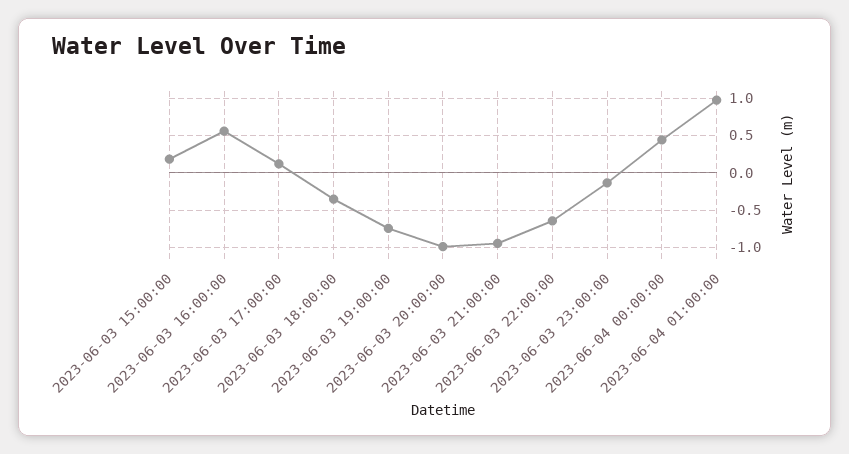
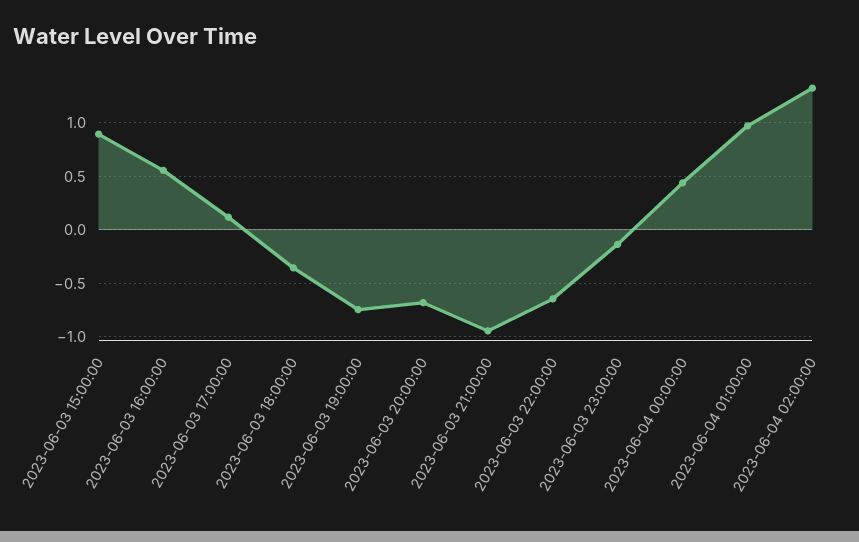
2023-06-03 15:00:00: 0.2 -> 0.9
2023-06-03 20:00:00: -1 -> -0.7
2023-06-04 02:00:00: none -> 1.3

